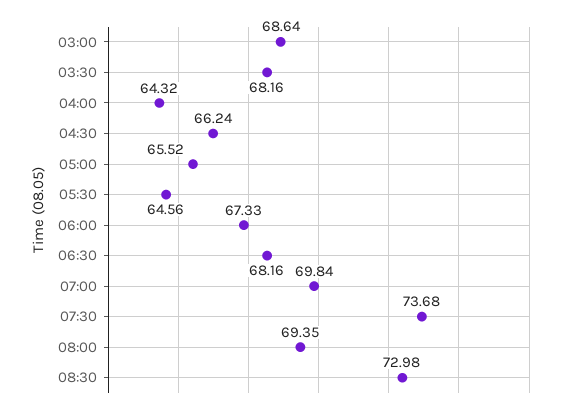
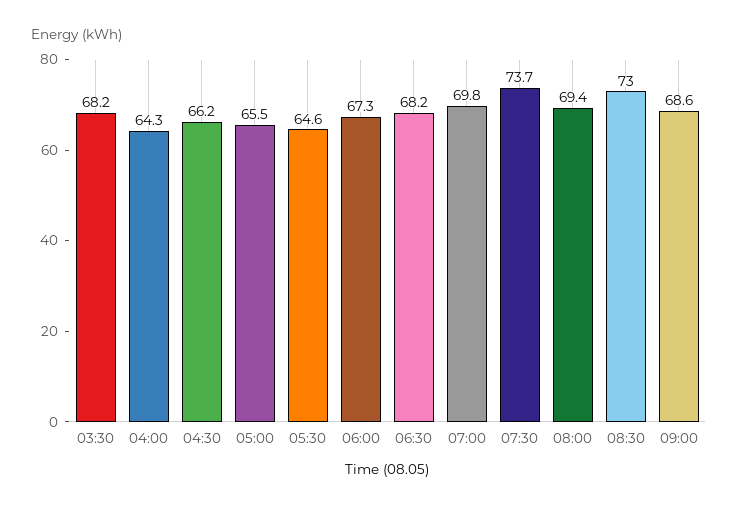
03:00: 68.64 -> none
09:00: none -> 68.6

